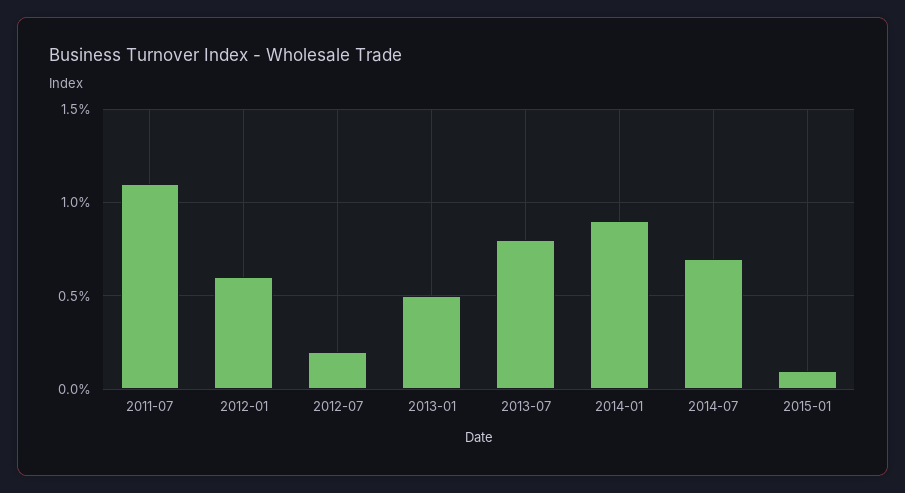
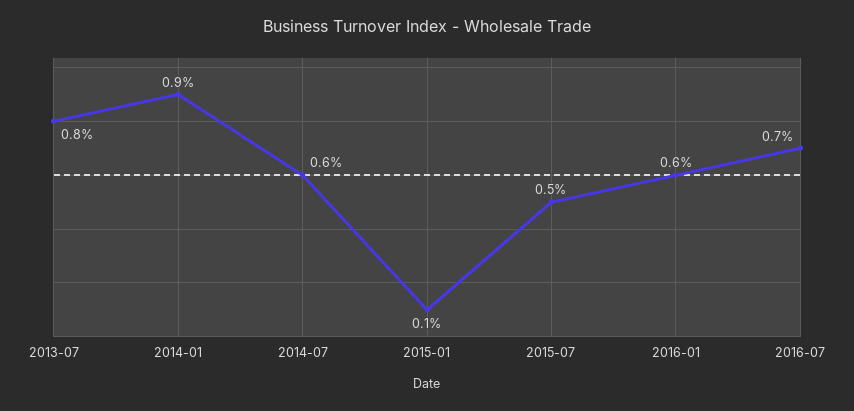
2011-07: 1.1 -> none
2012-01: 0.6 -> none
2012-07: 0.2 -> none
2013-01: 0.5 -> none
2014-07: 0.7 -> 0.6
2015-07: none -> 0.5
2016-01: none -> 0.6
2016-07: none -> 0.7

